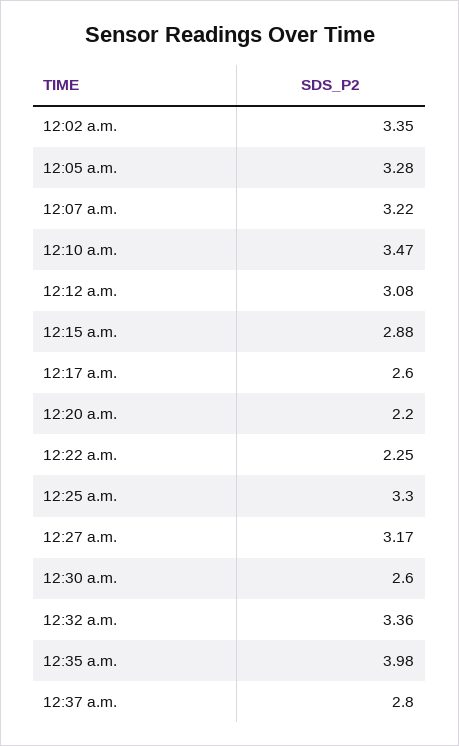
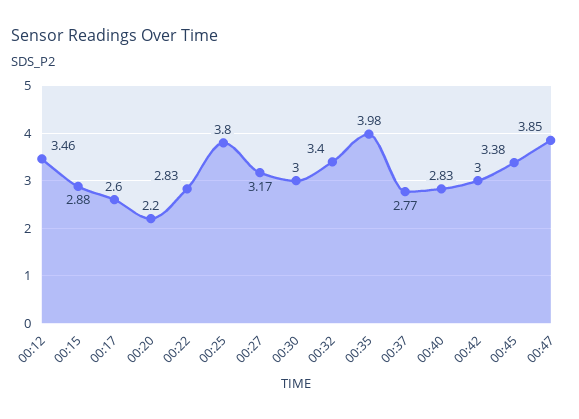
12:02 a.m.: 3.35 -> none
12:05 a.m.: 3.28 -> none
12:07 a.m.: 3.22 -> none
12:10 a.m.: 3.47 -> none
12:12 a.m.: 3.08 -> 3.46
12:22 a.m.: 2.25 -> 2.83
12:25 a.m.: 3.3 -> 3.8
12:30 a.m.: 2.6 -> 3
12:32 a.m.: 3.36 -> 3.4
12:37 a.m.: 2.8 -> 2.77
00:40: none -> 2.83
00:42: none -> 3
00:45: none -> 3.38
00:47: none -> 3.85

